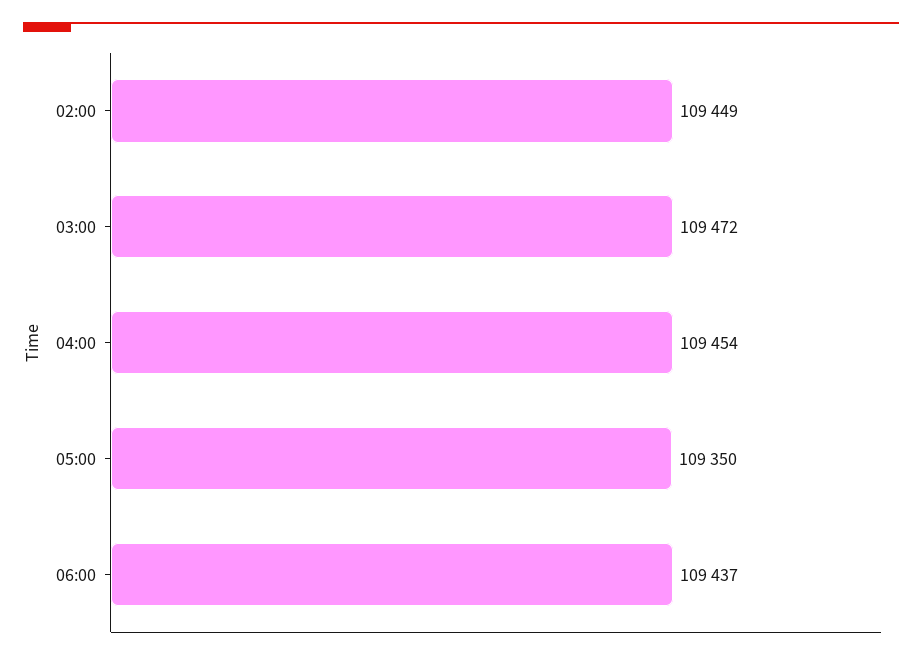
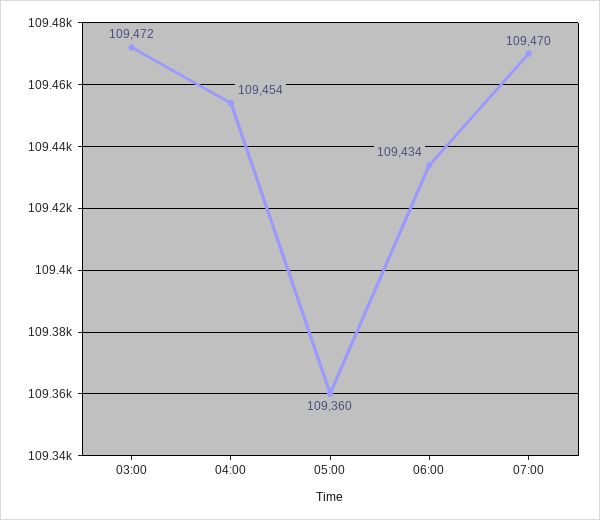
02:00: 109449 -> none
05:00: 109350 -> 109360
06:00: 109437 -> 109434
07:00: none -> 109470

